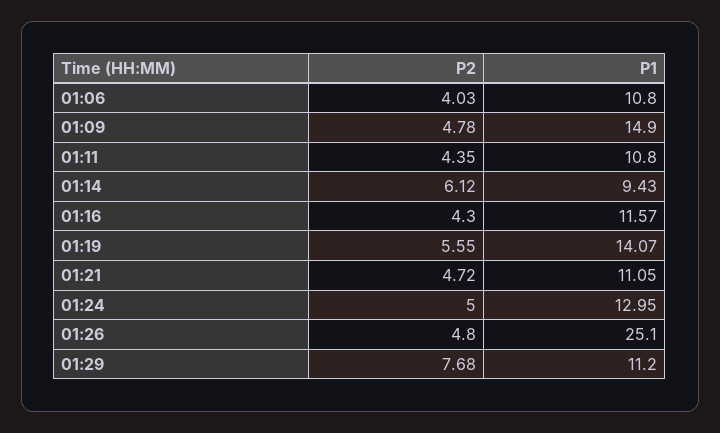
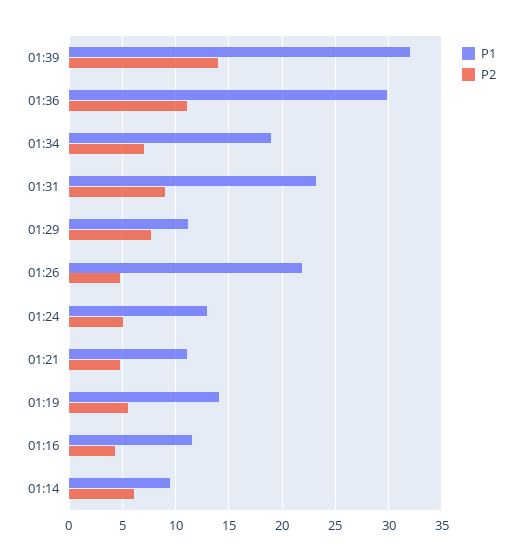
P2, 01:06: 4.03 -> none
P1, 01:06: 10.8 -> none
P2, 01:09: 4.78 -> none
P1, 01:09: 14.9 -> none
P2, 01:11: 4.35 -> none
P1, 01:11: 10.8 -> none
P1, 01:26: 25.1 -> 22
P1, 01:39: none -> 32
P2, 01:39: none -> 14
P1, 01:36: none -> 30
P2, 01:36: none -> 11
P1, 01:34: none -> 19
P2, 01:34: none -> 7
P1, 01:31: none -> 23
P2, 01:31: none -> 9

